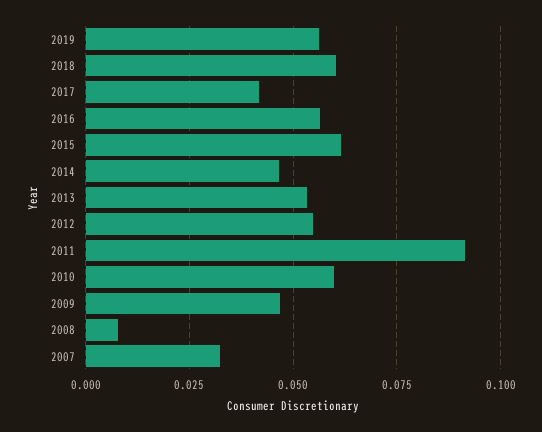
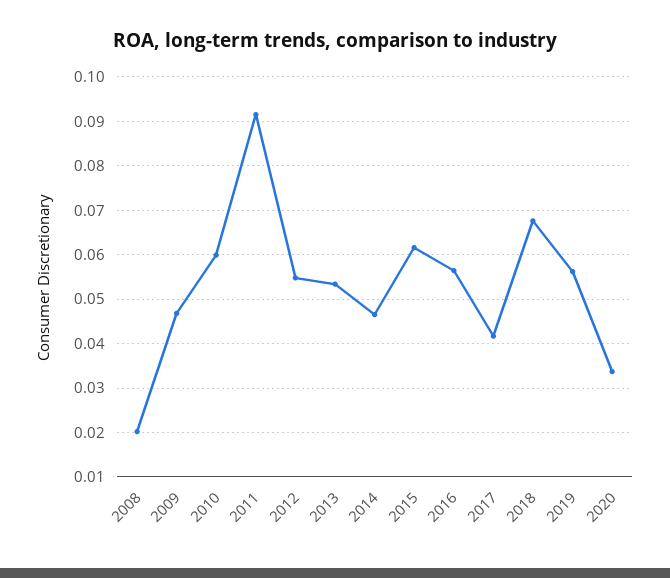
2018: 0.06 -> 0.068
2008: 0.0075 -> 0.02
2007: 0.0325 -> none
2020: none -> 0.034

